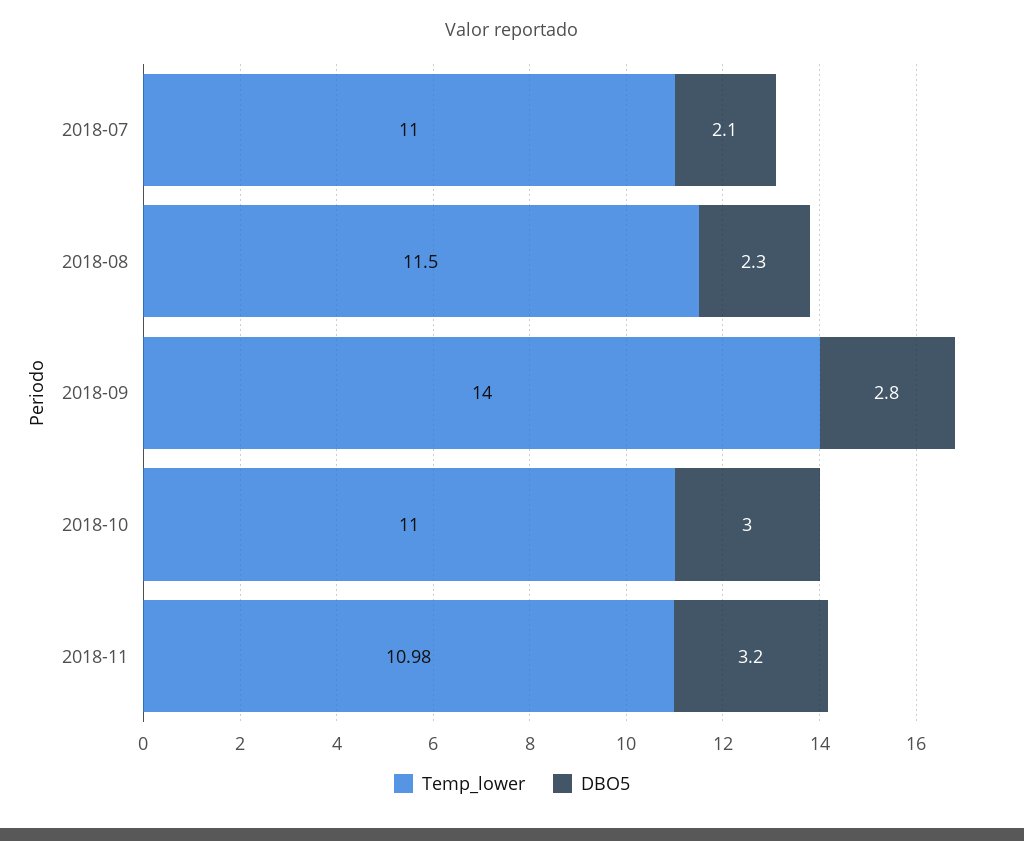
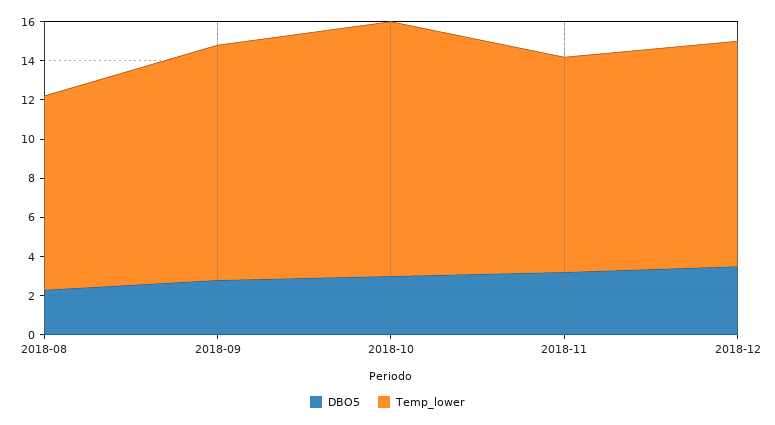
Temp_lower, 2018-07: 11 -> none
DBO5, 2018-07: 2.1 -> none
Temp_lower, 2018-08: 11.5 -> 10
Temp_lower, 2018-09: 14 -> 12
Temp_lower, 2018-10: 11 -> 13
DBO5, 2018-12: none -> 3.5
Temp_lower, 2018-12: none -> 11.5

